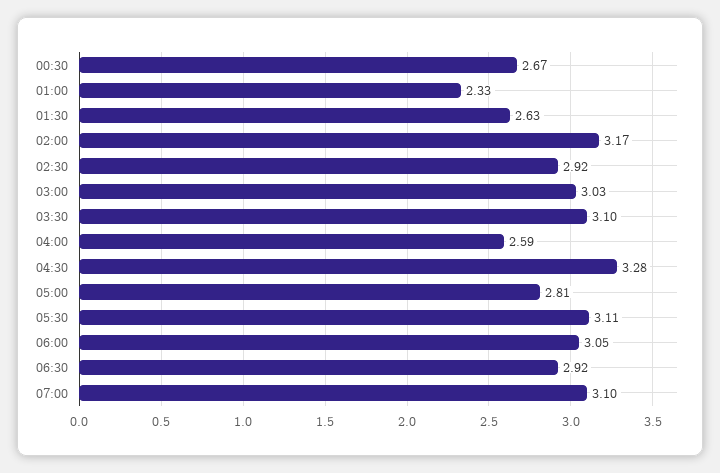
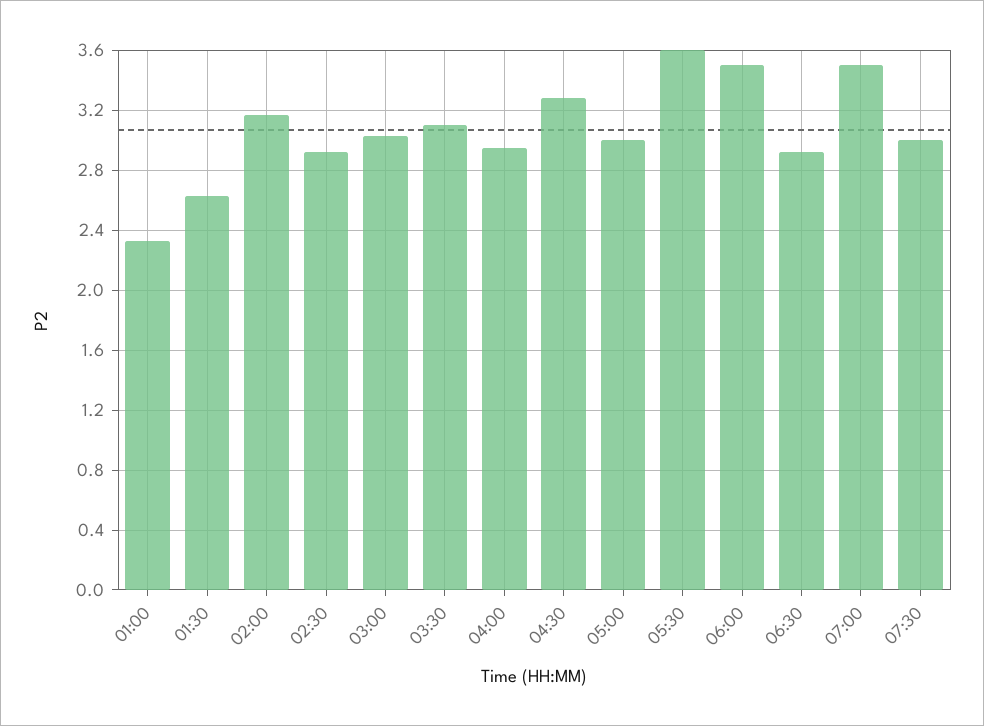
00:30: 2.67 -> none
04:00: 2.59 -> 2.95
05:00: 2.81 -> 3
05:30: 3.11 -> 3.6
06:00: 3.05 -> 3.5
07:00: 3.1 -> 3.5
07:30: none -> 3

